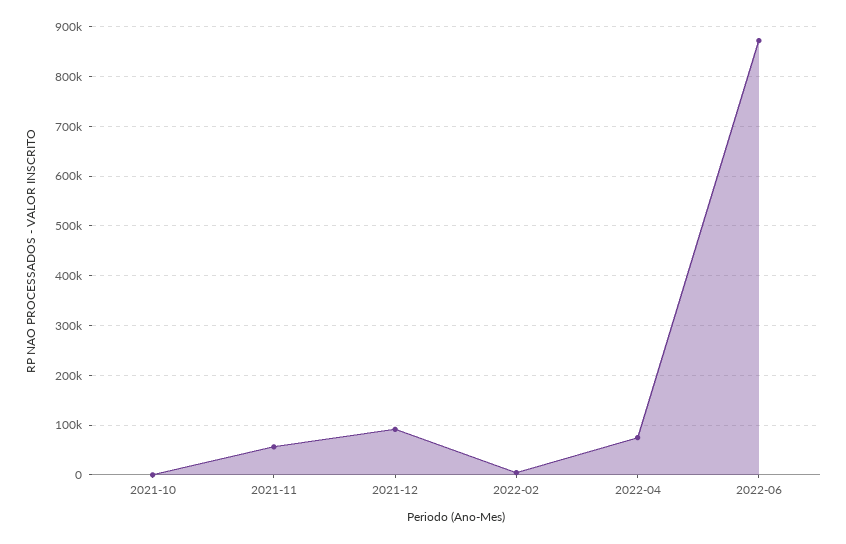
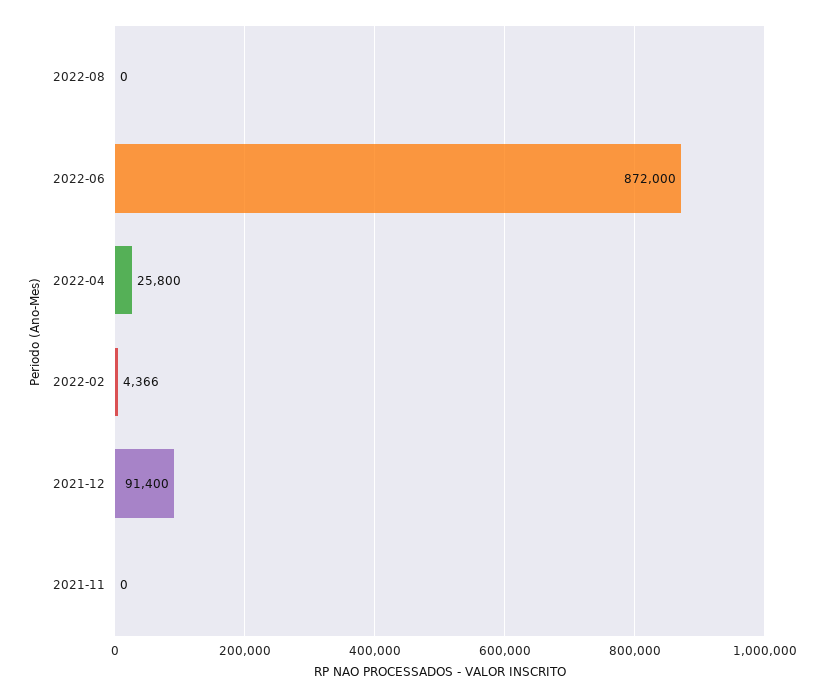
2021-10: 0 -> none
2021-11: 60000 -> 0
2022-04: 80000 -> 25800
2022-08: none -> 0

